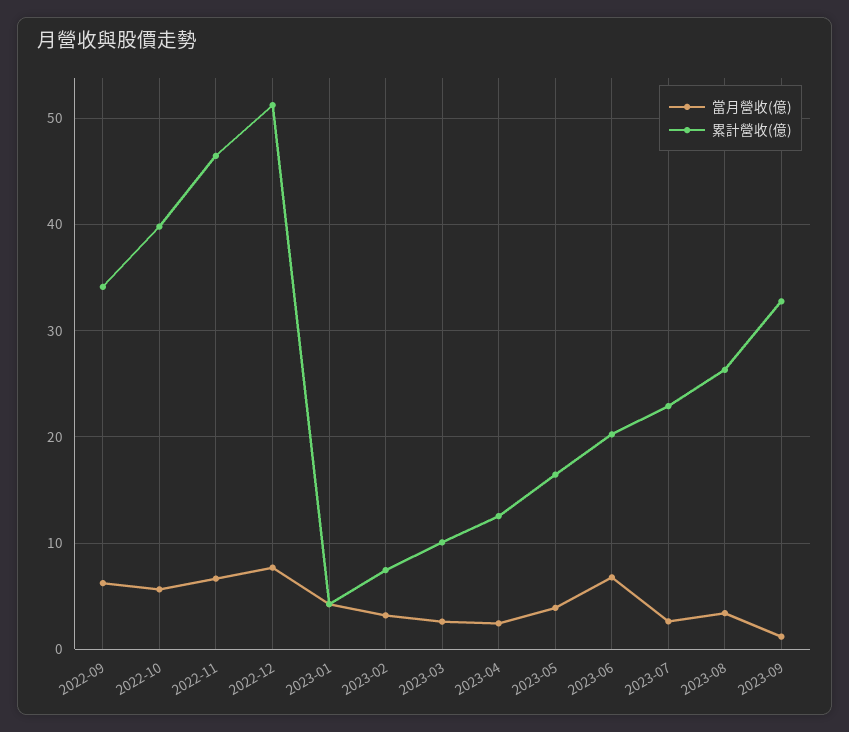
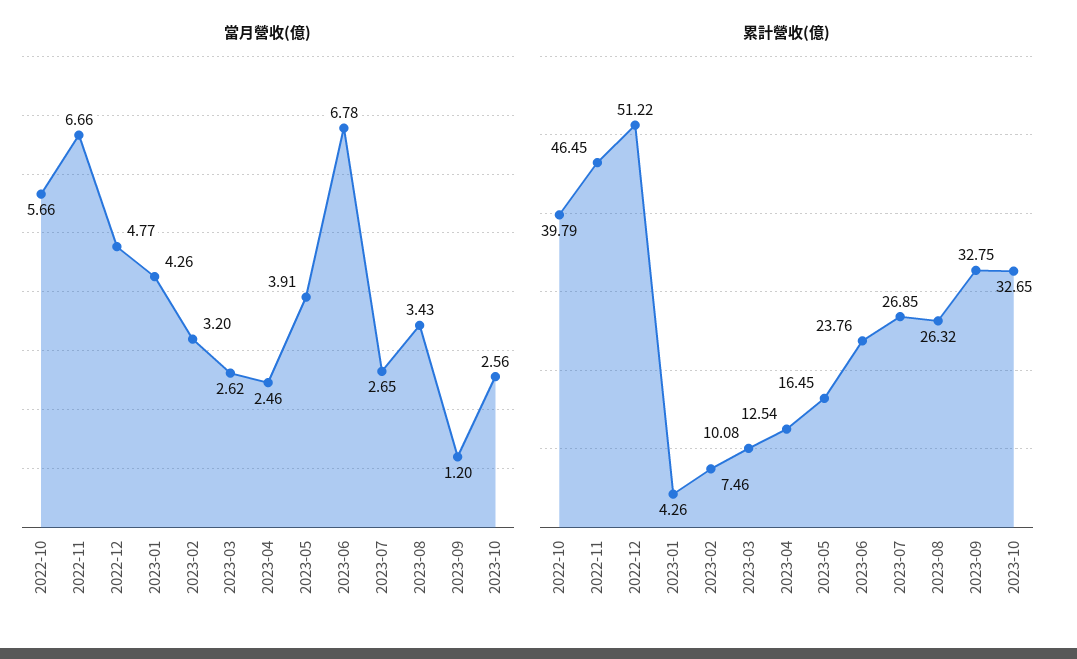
當月營收(億), 2022-09: 6 -> none
累計營收(億), 2022-09: 34 -> none
當月營收(億), 2022-12: 8 -> 4.77
累計營收(億), 2023-06: 20 -> 23.76
累計營收(億), 2023-07: 23 -> 26.85
當月營收(億), 2023-10: none -> 2.56
累計營收(億), 2023-10: none -> 32.65

